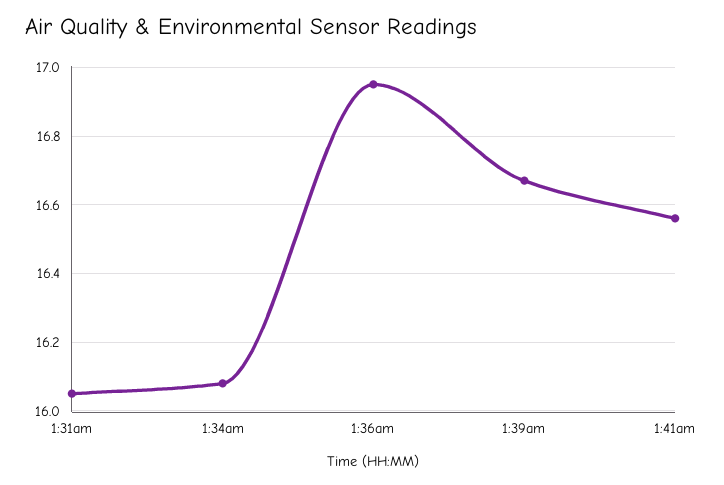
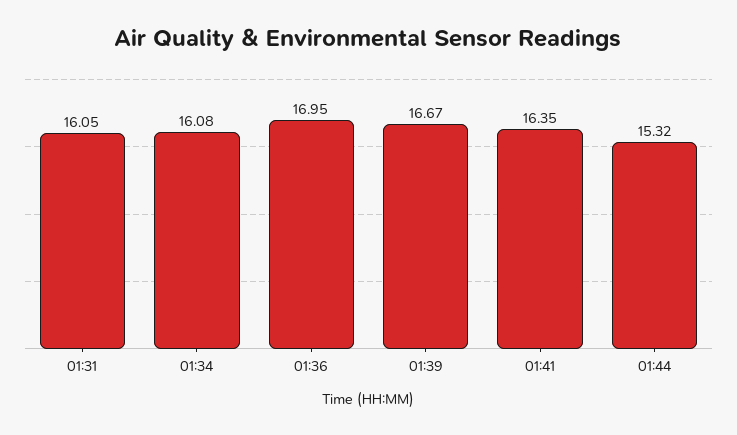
1:41am: 16.55 -> 16.35
01:44: none -> 15.32

